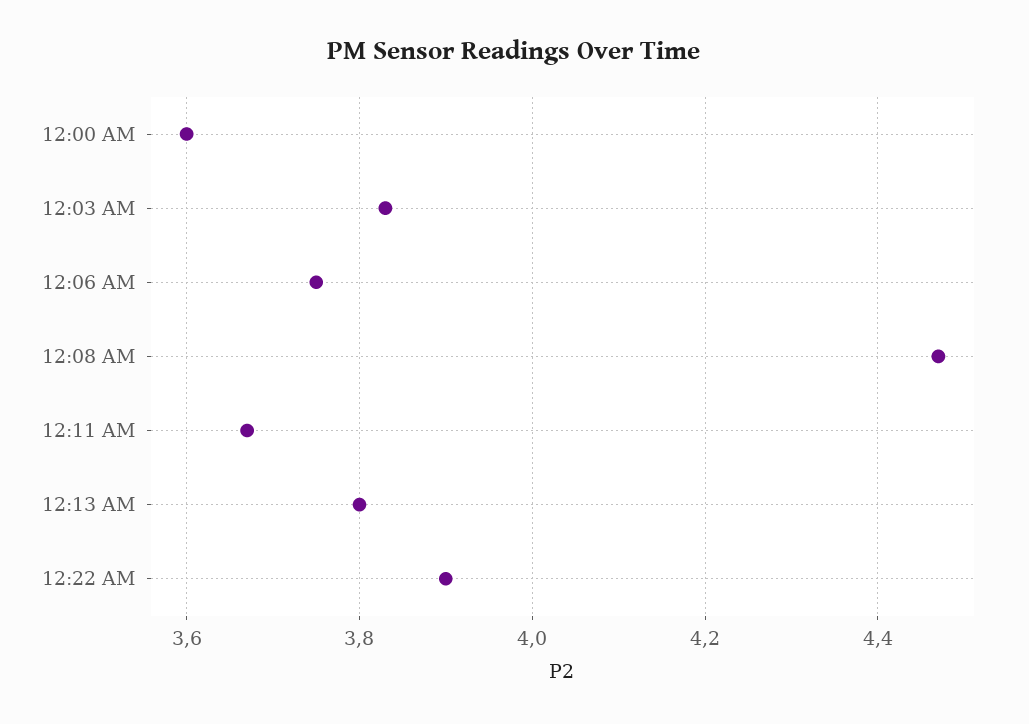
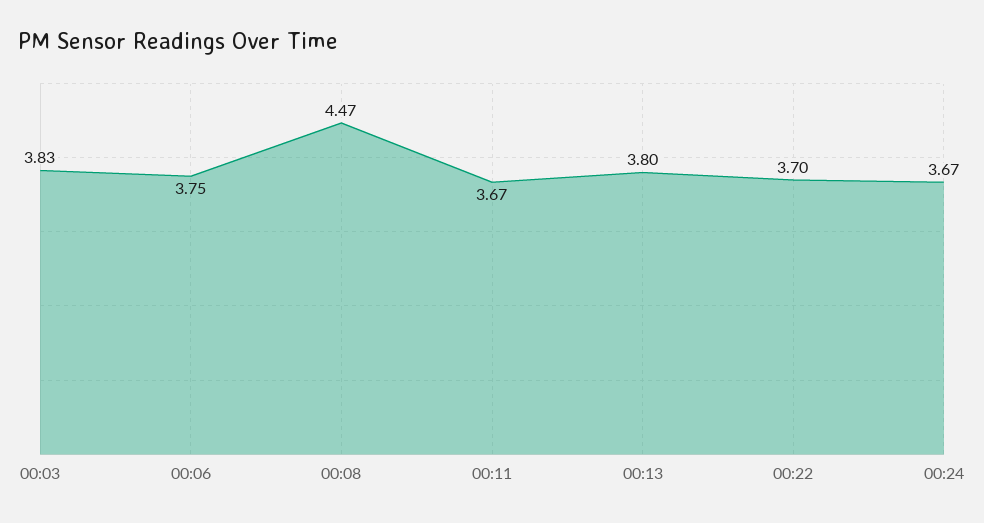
12:00 AM: 3.6 -> none
12:22 AM: 3.9 -> 3.7
00:24: none -> 3.67

